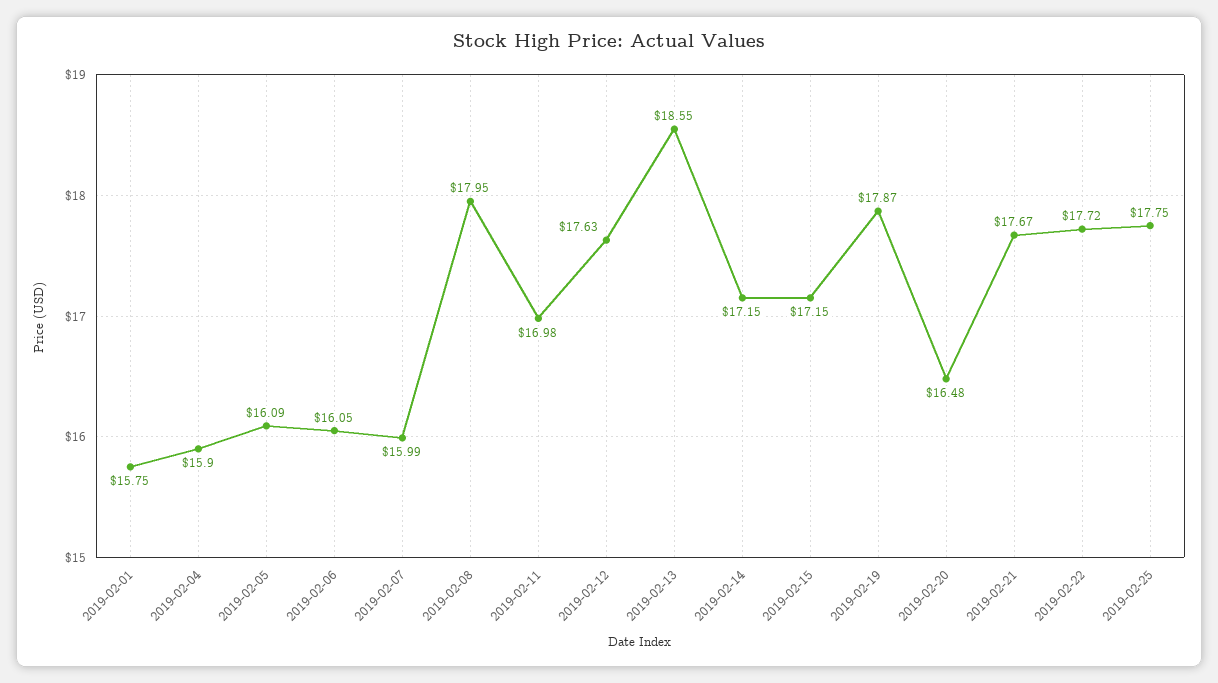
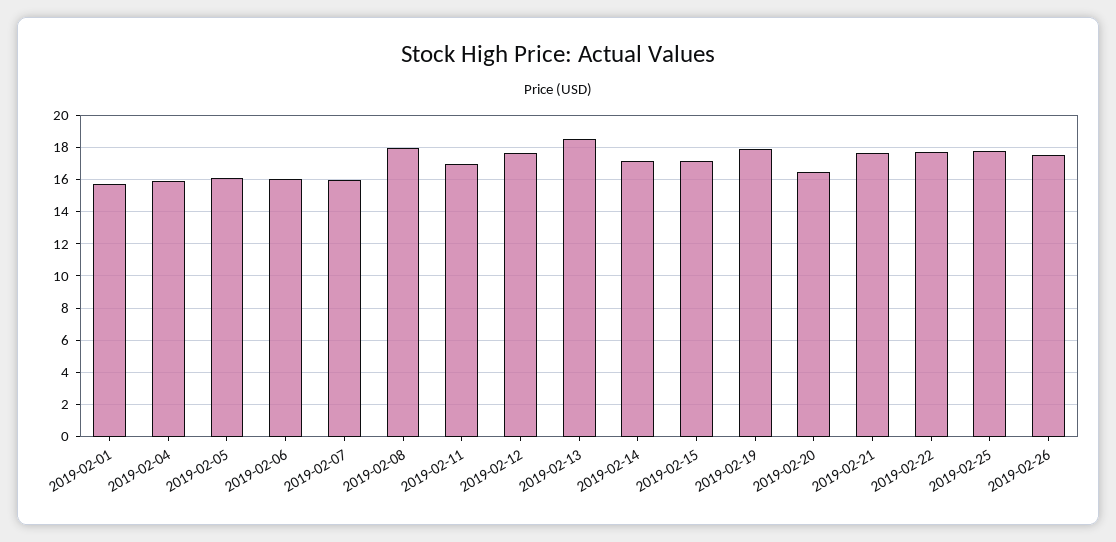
2019-02-26: none -> 17.5

